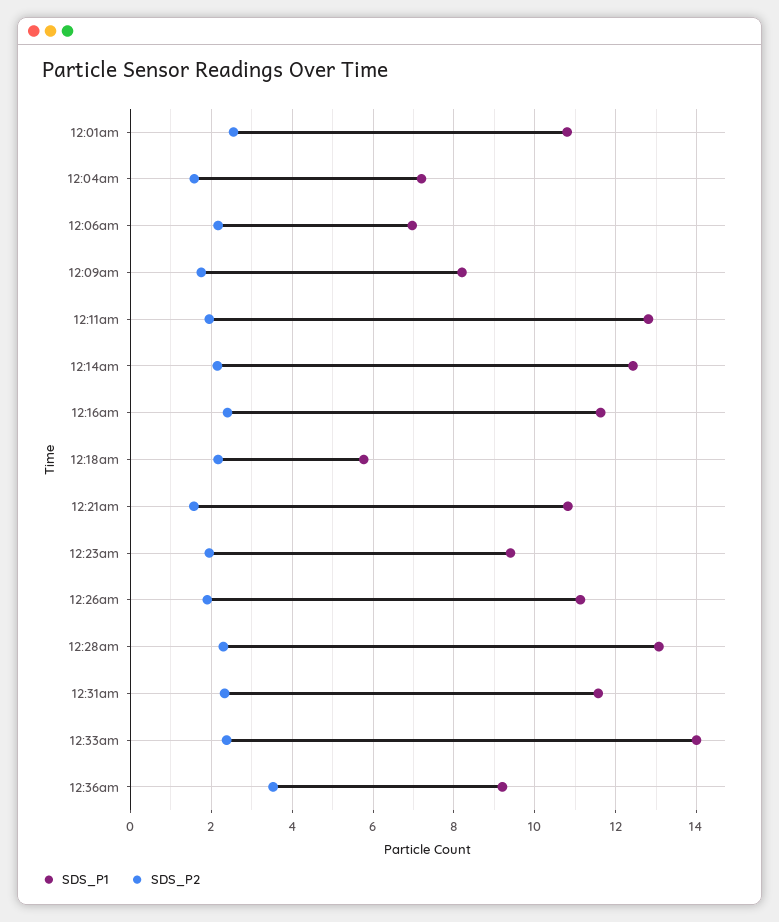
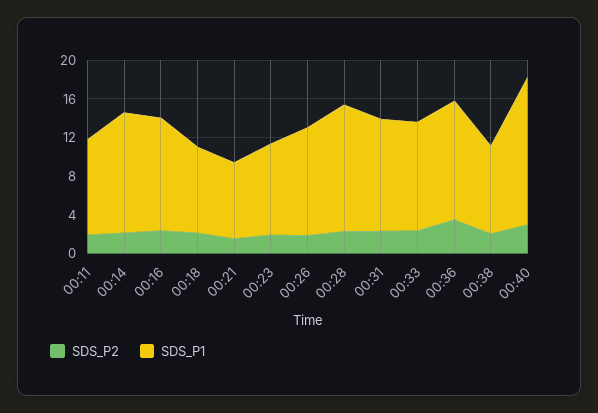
SDS_P1, 12:01am: 10.8 -> none
SDS_P2, 12:01am: 2.6 -> none
SDS_P1, 12:04am: 7.2 -> none
SDS_P2, 12:04am: 1.6 -> none
SDS_P1, 12:06am: 7 -> none
SDS_P2, 12:06am: 2.2 -> none
SDS_P1, 12:09am: 8.2 -> none
SDS_P2, 12:09am: 1.8 -> none
SDS_P1, 12:11am: 12.8 -> 10
SDS_P1, 12:18am: 5.8 -> 9
SDS_P1, 12:21am: 10.8 -> 8
SDS_P1, 12:33am: 14 -> 11
SDS_P1, 12:36am: 9.2 -> 12
SDS_P2, 00:38: none -> 2
SDS_P1, 00:38: none -> 9
SDS_P2, 00:40: none -> 3
SDS_P1, 00:40: none -> 15

